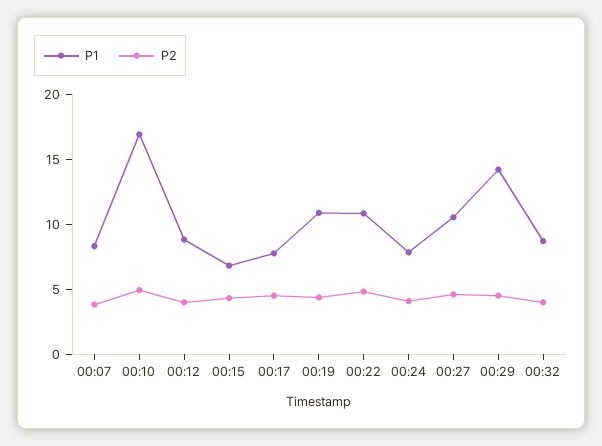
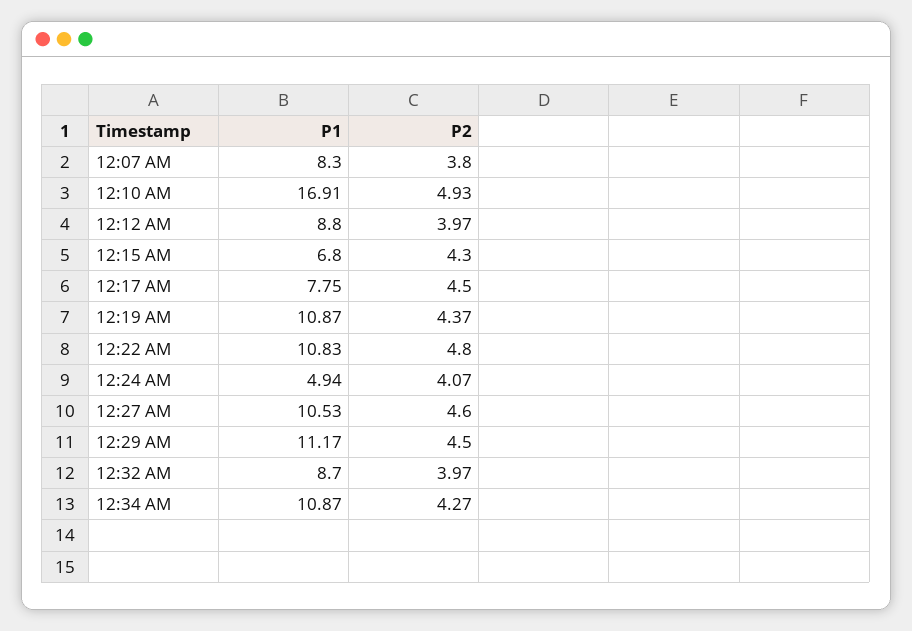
P1, 00:24: 8 -> 4.94
P1, 00:29: 14 -> 11.17
P1, 12:34 AM: none -> 10.87
P2, 12:34 AM: none -> 4.27

